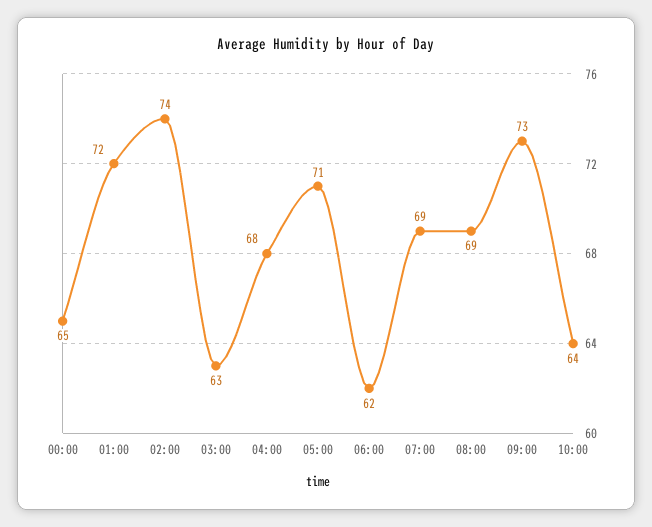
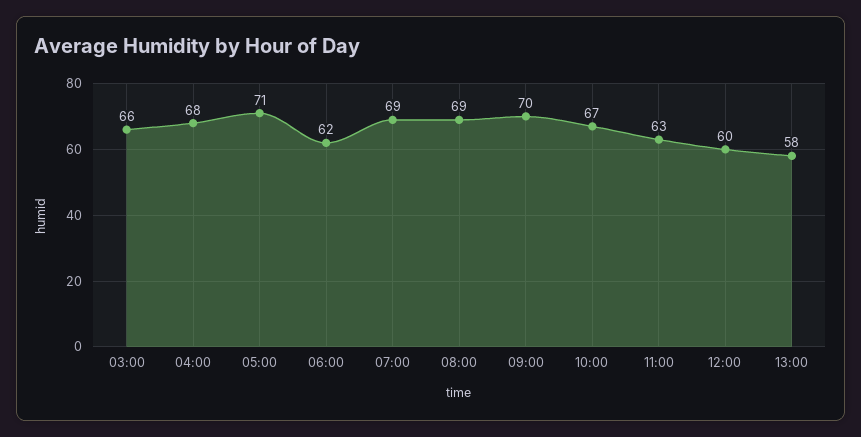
00:00: 65 -> none
01:00: 72 -> none
02:00: 74 -> none
03:00: 63 -> 66
09:00: 73 -> 70
10:00: 64 -> 67
11:00: none -> 63
12:00: none -> 60
13:00: none -> 58

